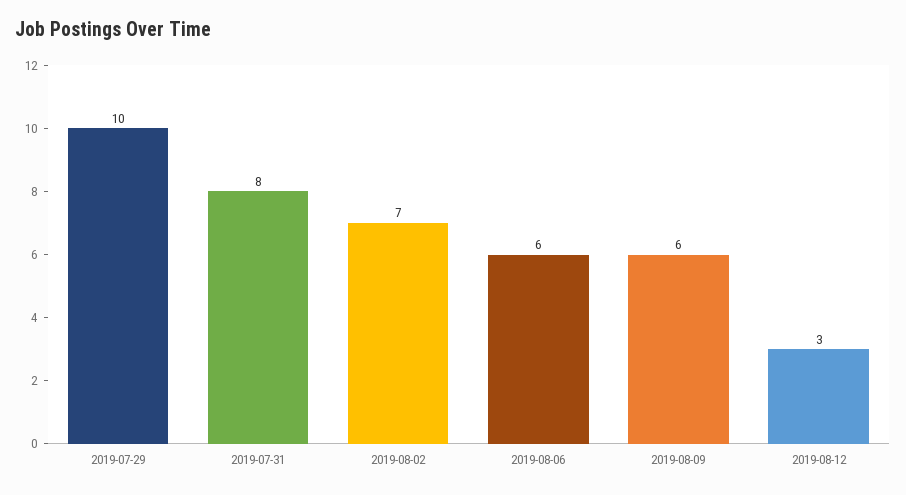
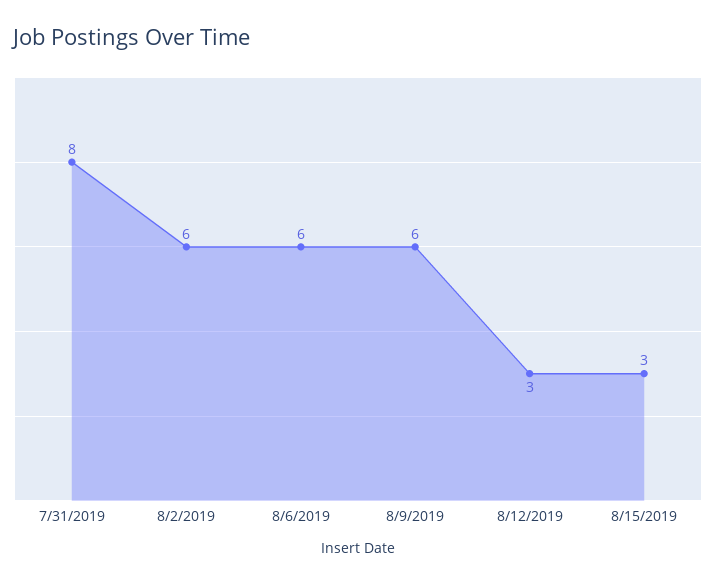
2019-07-29: 10 -> none
2019-08-02: 7 -> 6
8/15/2019: none -> 3

